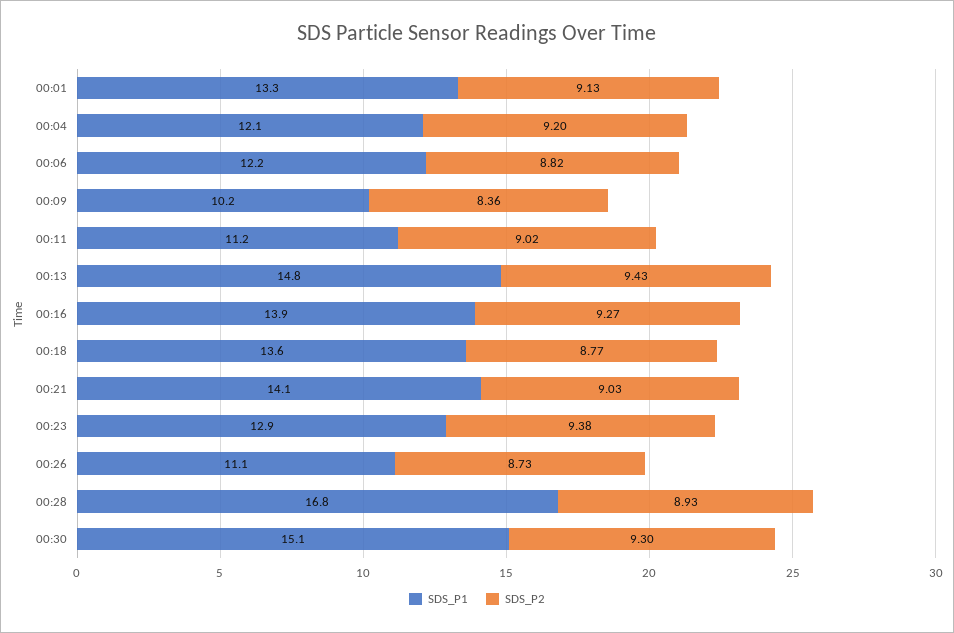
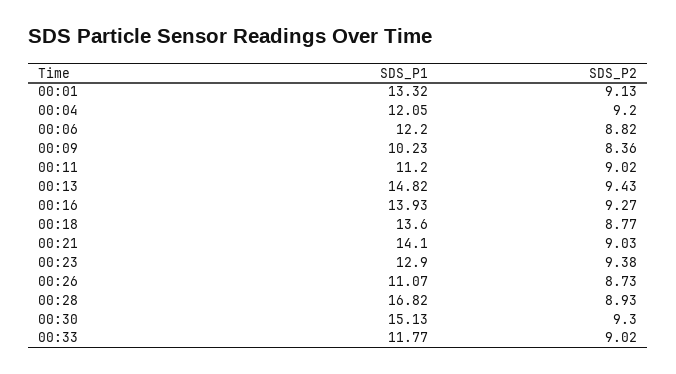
SDS_P1, 00:33: none -> 11.77
SDS_P2, 00:33: none -> 9.02

